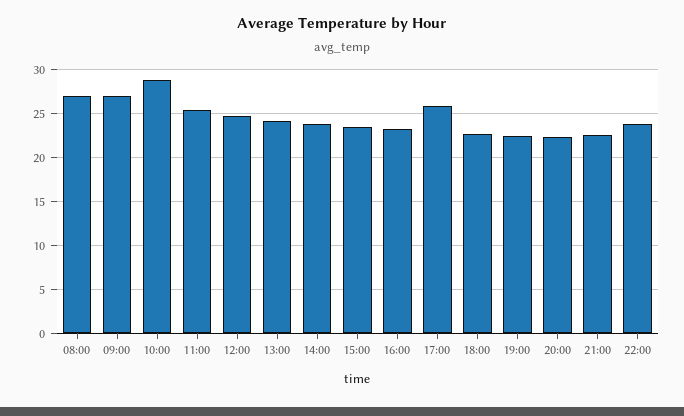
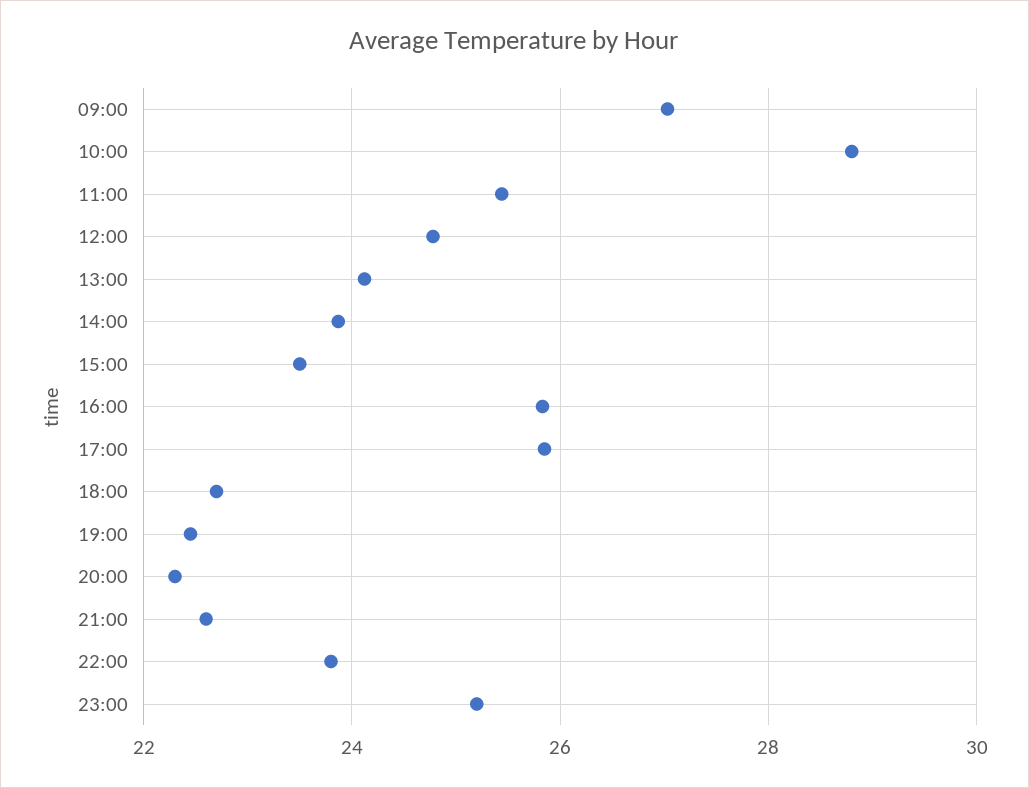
08:00: 27 -> none
16:00: 23 -> 25.8
23:00: none -> 25.2

